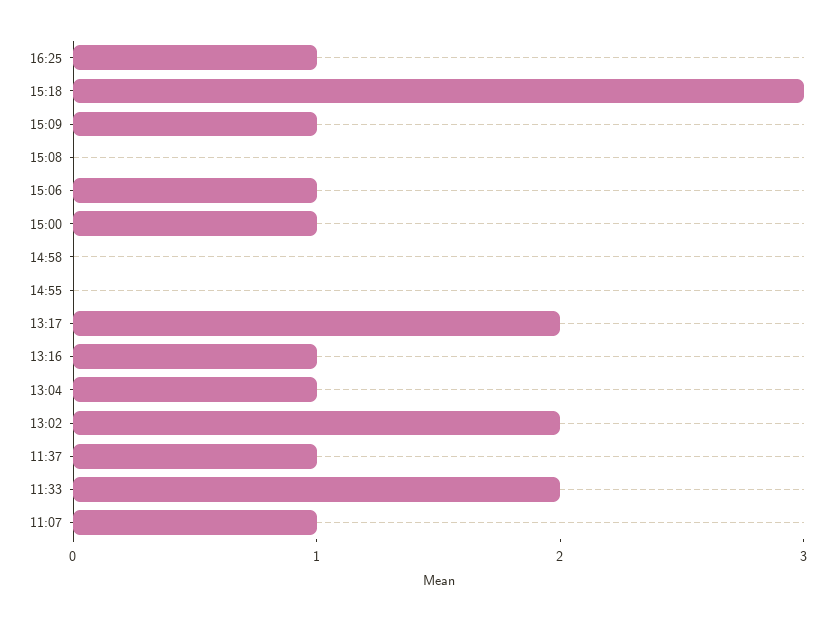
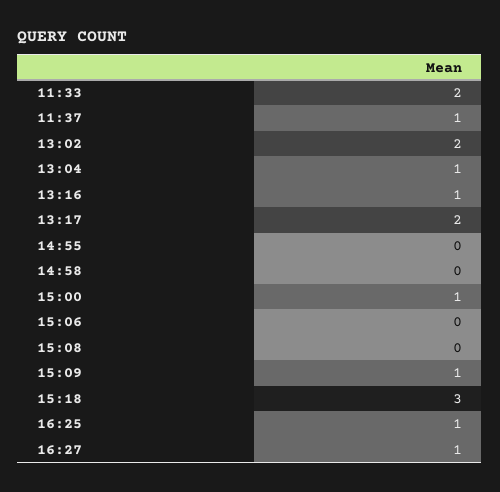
15:06: 1 -> 0
11:07: 1 -> none
16:27: none -> 1

